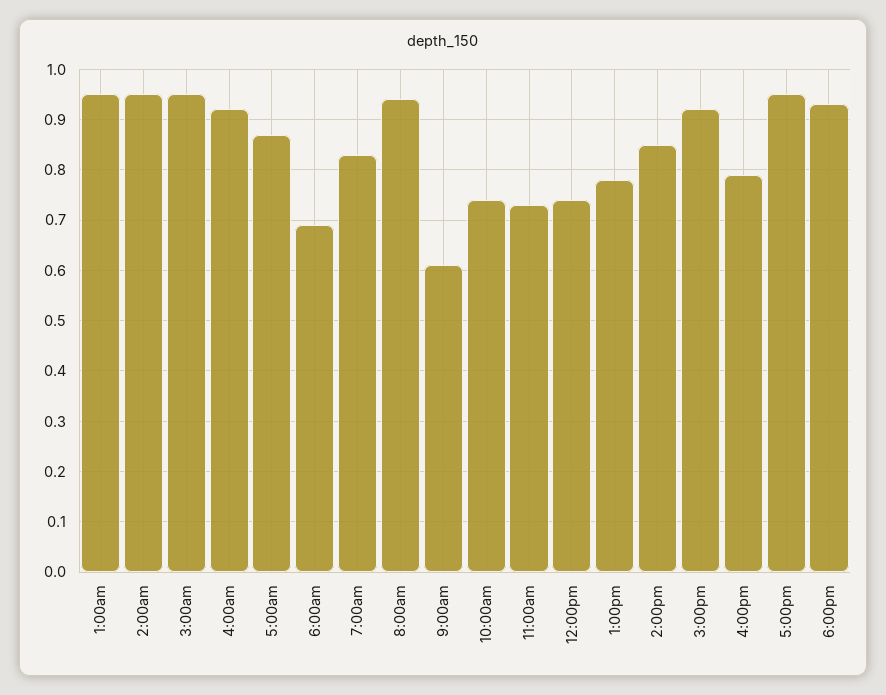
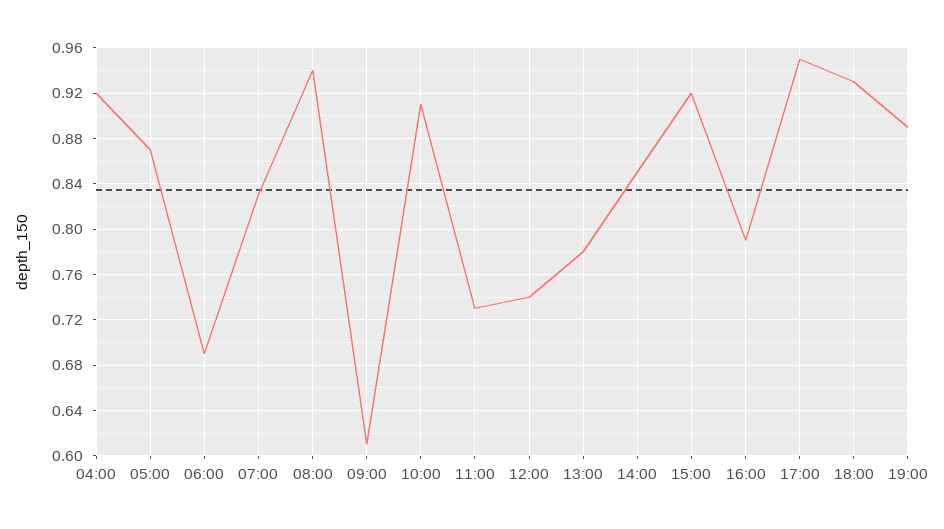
1:00am: 0.95 -> none
2:00am: 0.95 -> none
3:00am: 0.95 -> none
10:00am: 0.75 -> 0.91
19:00: none -> 0.89

